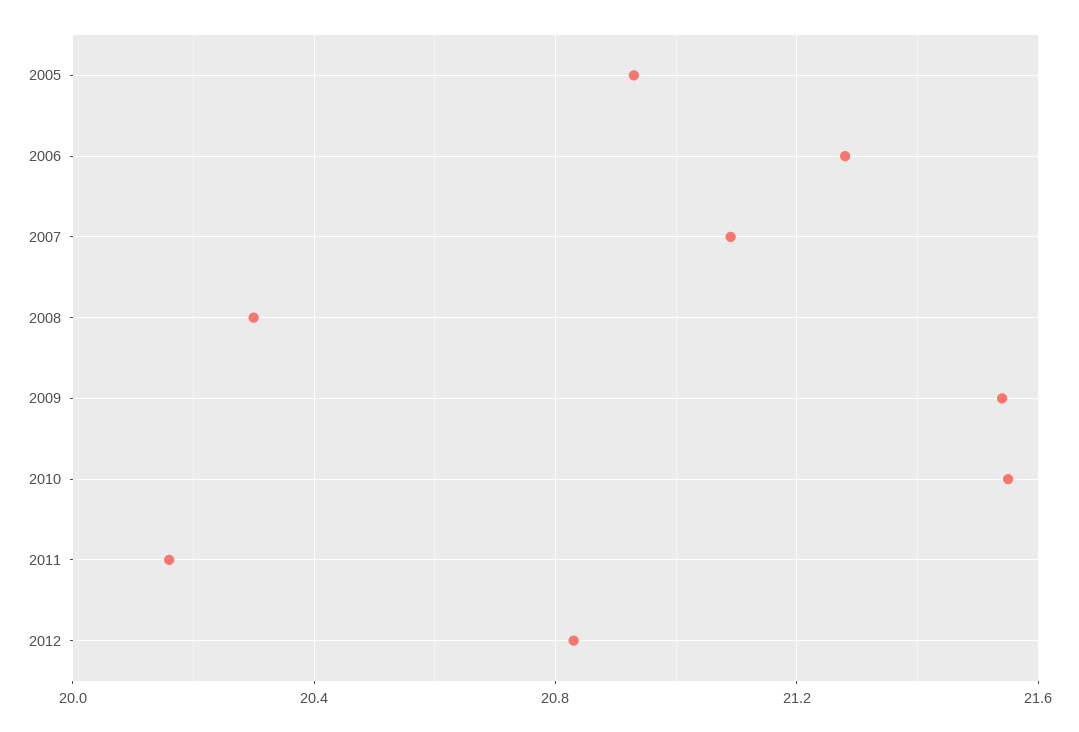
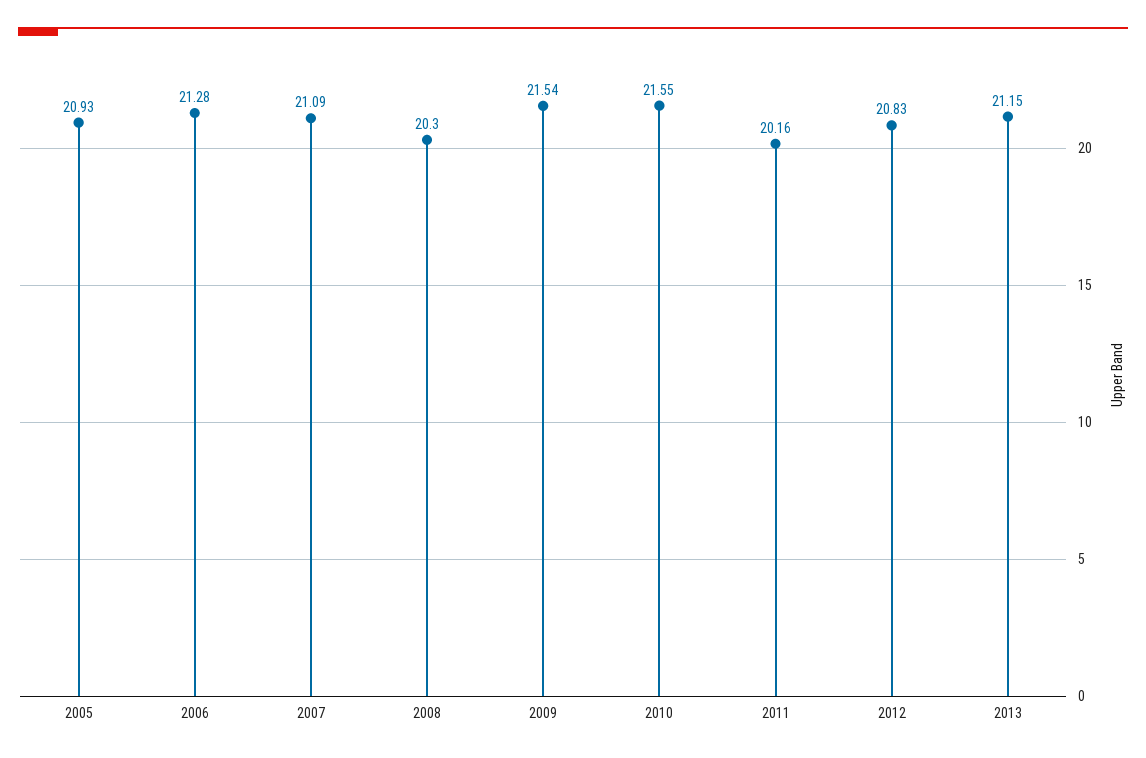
2013: none -> 21.15

